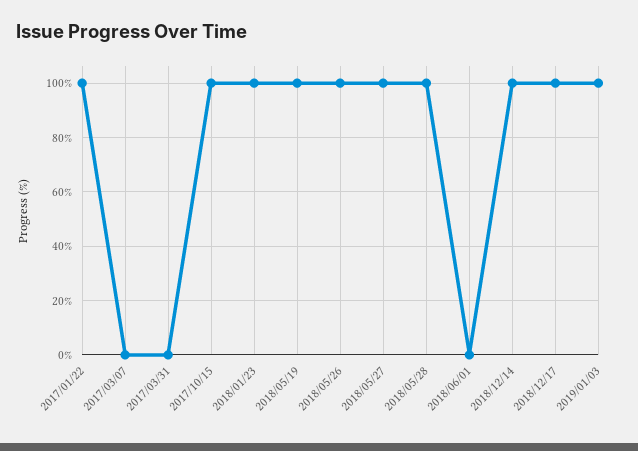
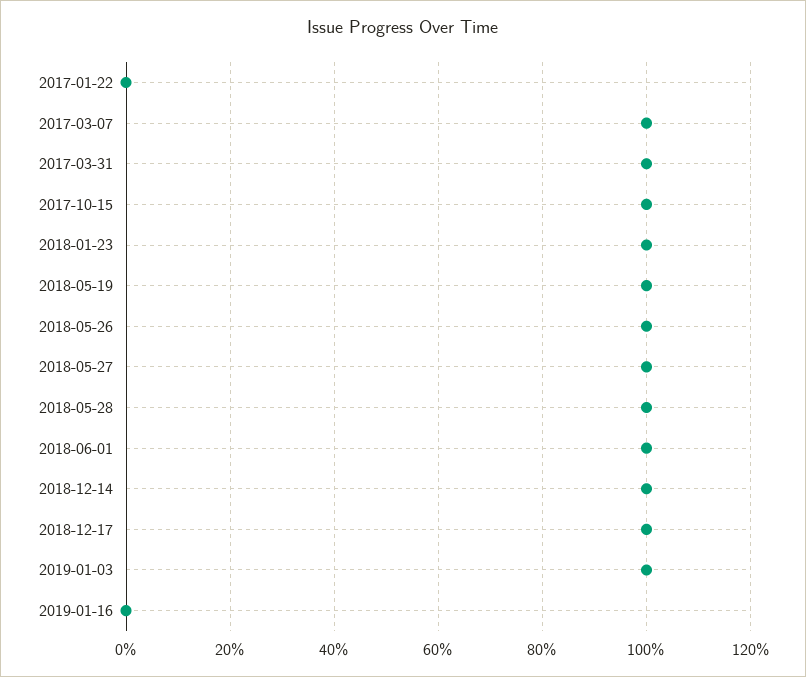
2017/01/22: 100 -> 0
2017/03/07: 0 -> 100
2017/03/31: 0 -> 100
2018/06/01: 0 -> 100
2019-01-16: none -> 0

